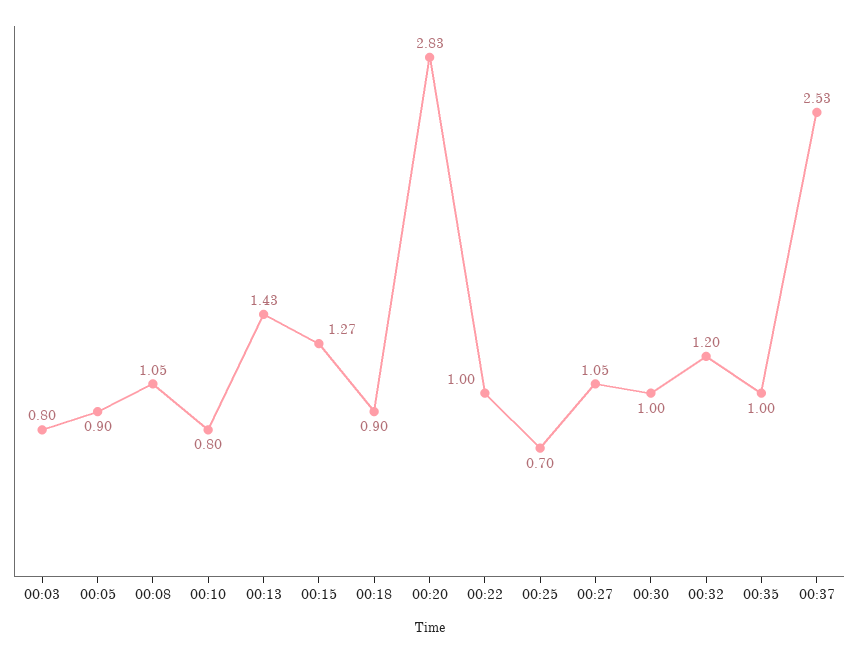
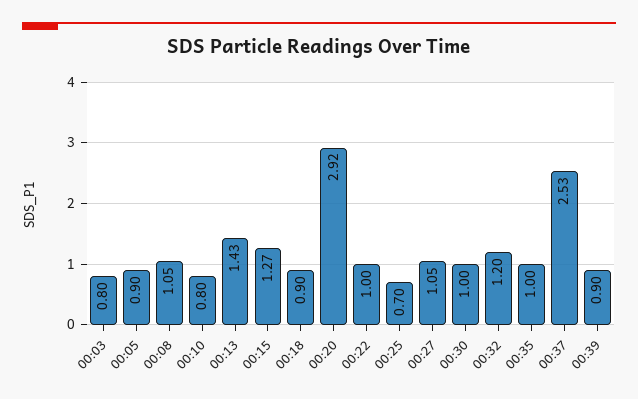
00:20: 2.83 -> 2.92
00:39: none -> 0.9

